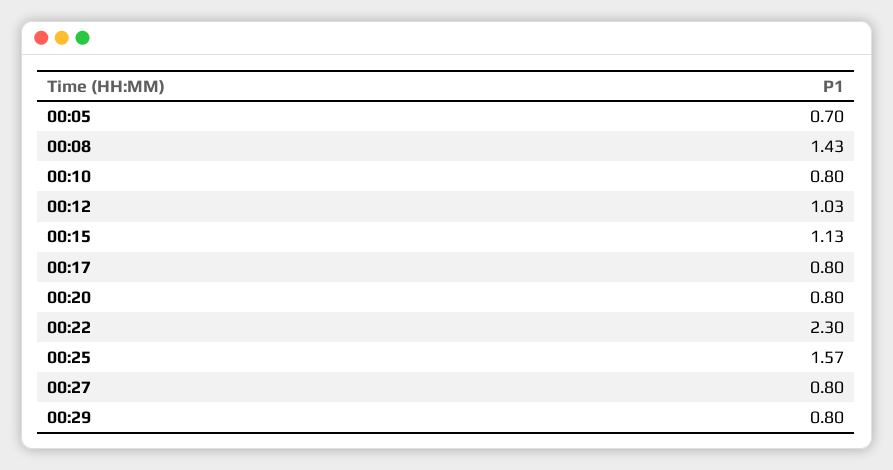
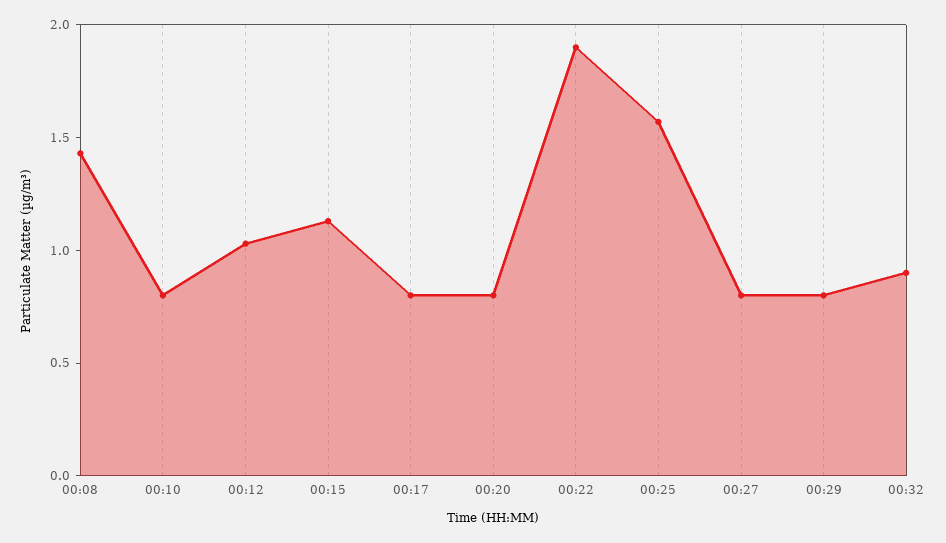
00:05: 0.7 -> none
00:22: 2.3 -> 1.9
00:32: none -> 0.9

